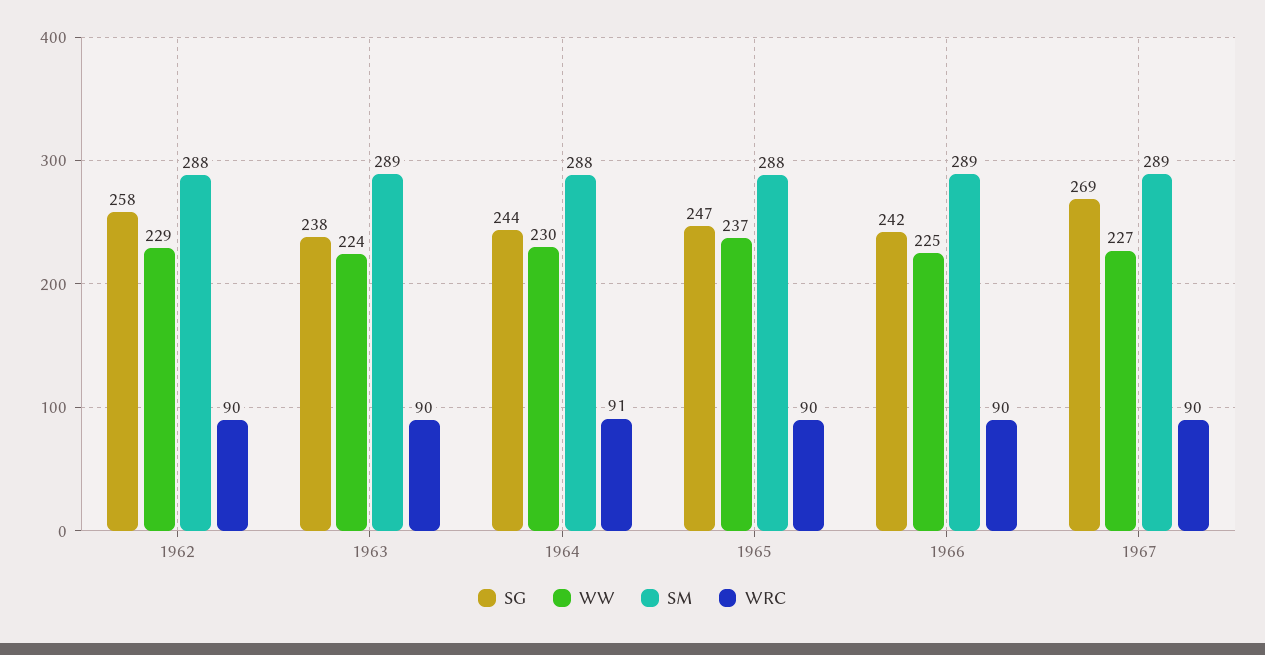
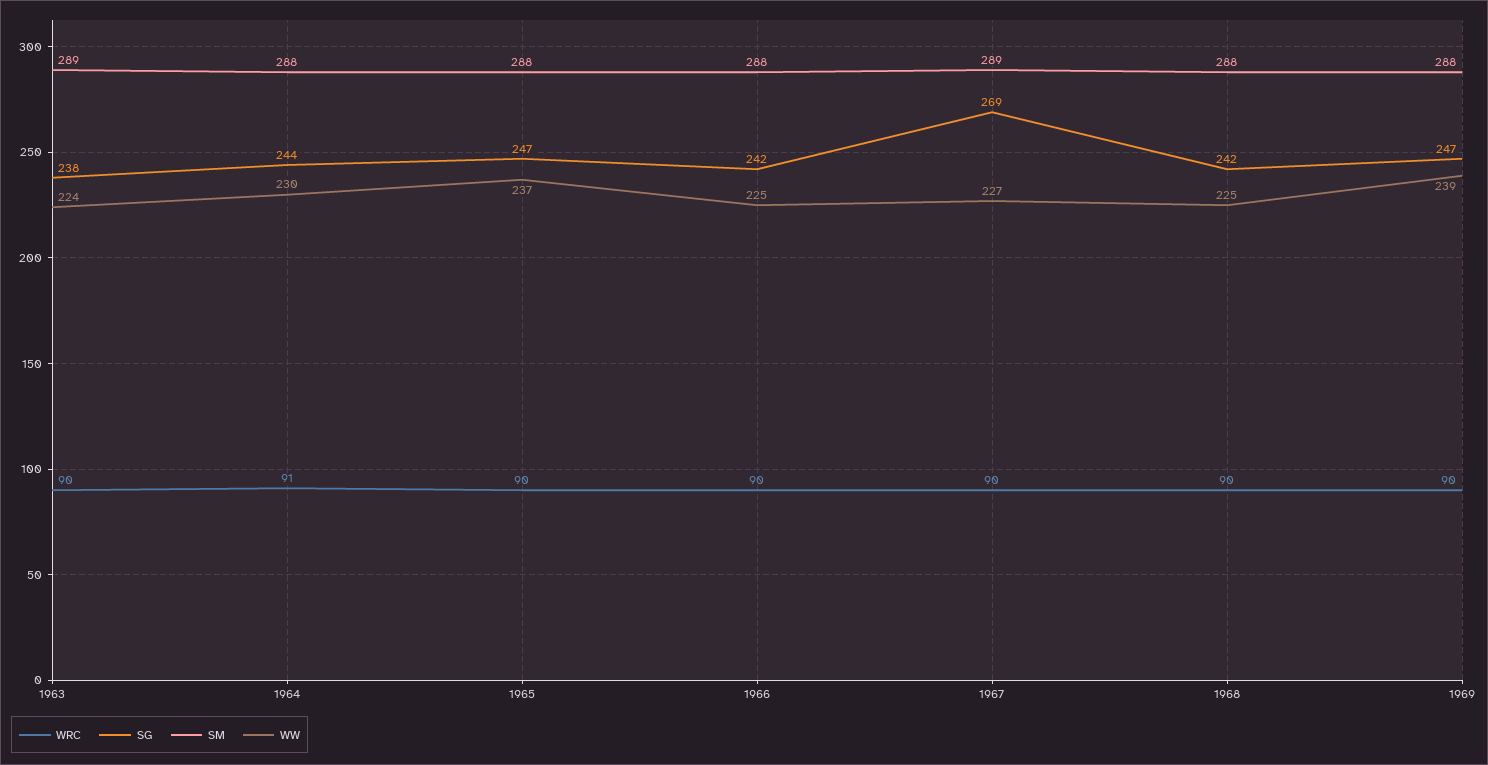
SG, 1962: 258 -> none
WW, 1962: 229 -> none
SM, 1962: 288 -> none
WRC, 1962: 90 -> none
SM, 1966: 289 -> 288
WRC, 1968: none -> 90
SG, 1968: none -> 242
SM, 1968: none -> 288
WW, 1968: none -> 225
WRC, 1969: none -> 90
SG, 1969: none -> 247
SM, 1969: none -> 288
WW, 1969: none -> 239

